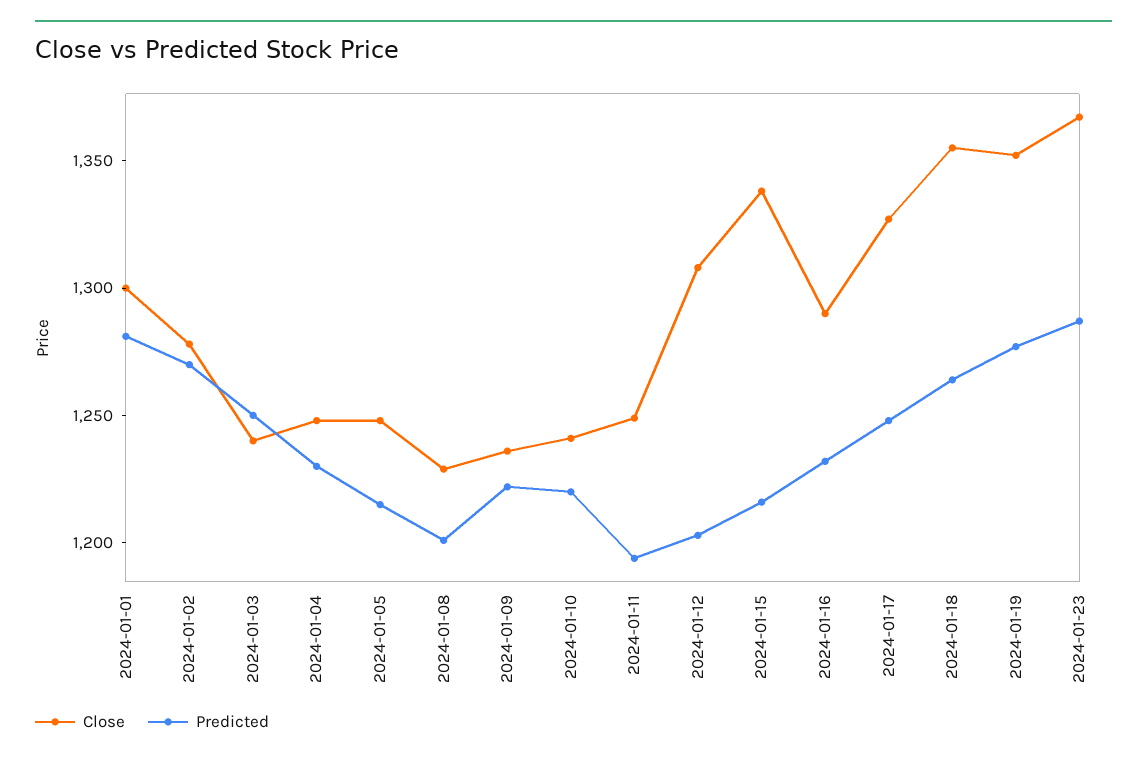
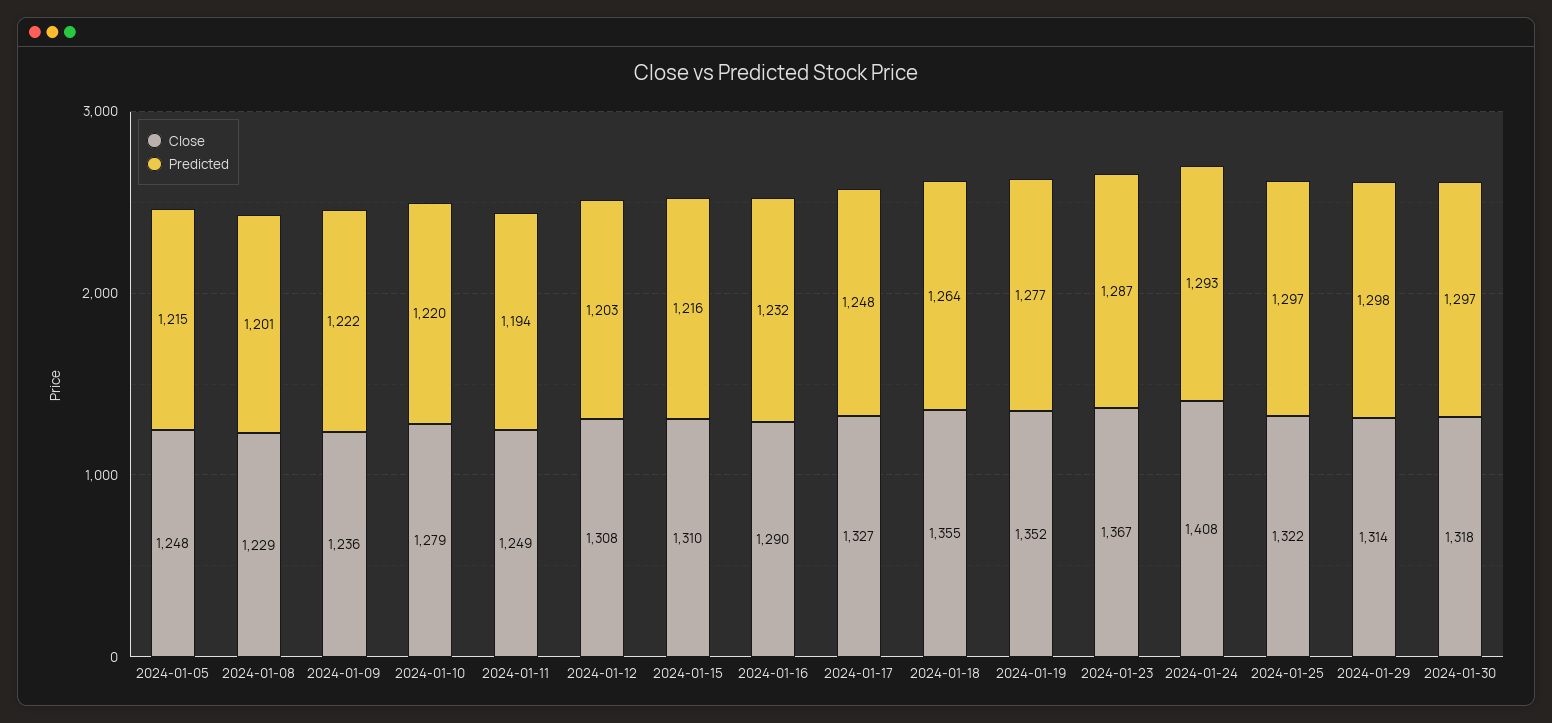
Close, 2024-01-01: 1300 -> none
Predicted, 2024-01-01: 1280 -> none
Close, 2024-01-02: 1280 -> none
Predicted, 2024-01-02: 1270 -> none
Close, 2024-01-03: 1240 -> none
Predicted, 2024-01-03: 1250 -> none
Close, 2024-01-04: 1250 -> none
Predicted, 2024-01-04: 1230 -> none
Close, 2024-01-10: 1240 -> 1279
Close, 2024-01-15: 1340 -> 1310
Close, 2024-01-24: none -> 1408
Predicted, 2024-01-24: none -> 1293
Close, 2024-01-25: none -> 1322
Predicted, 2024-01-25: none -> 1297
Close, 2024-01-29: none -> 1314
Predicted, 2024-01-29: none -> 1298
Close, 2024-01-30: none -> 1318
Predicted, 2024-01-30: none -> 1297

